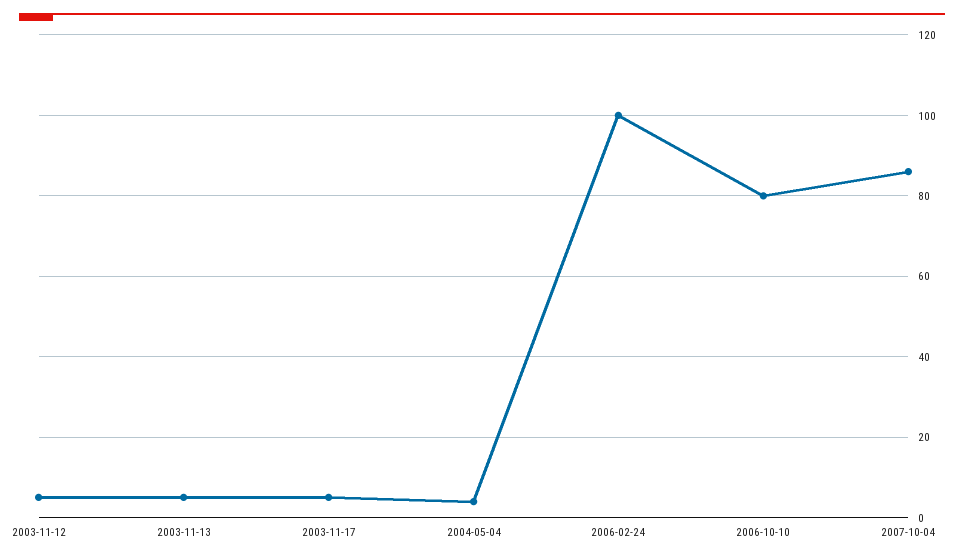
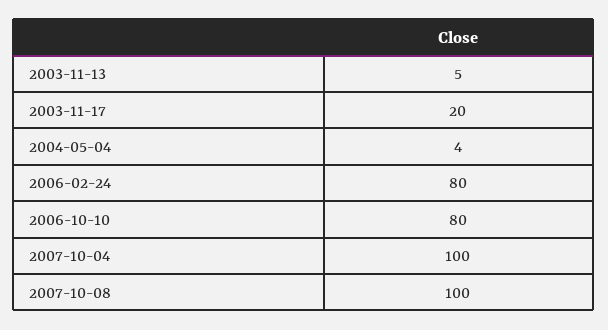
2003-11-12: 5 -> none
2003-11-17: 5 -> 20
2006-02-24: 100 -> 80
2007-10-04: 85 -> 100
2007-10-08: none -> 100

